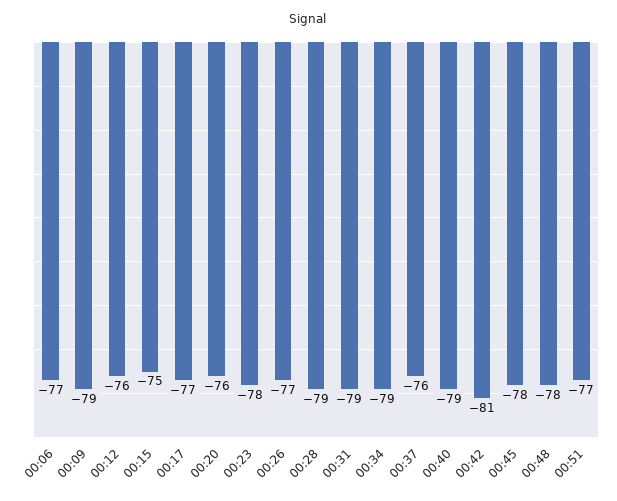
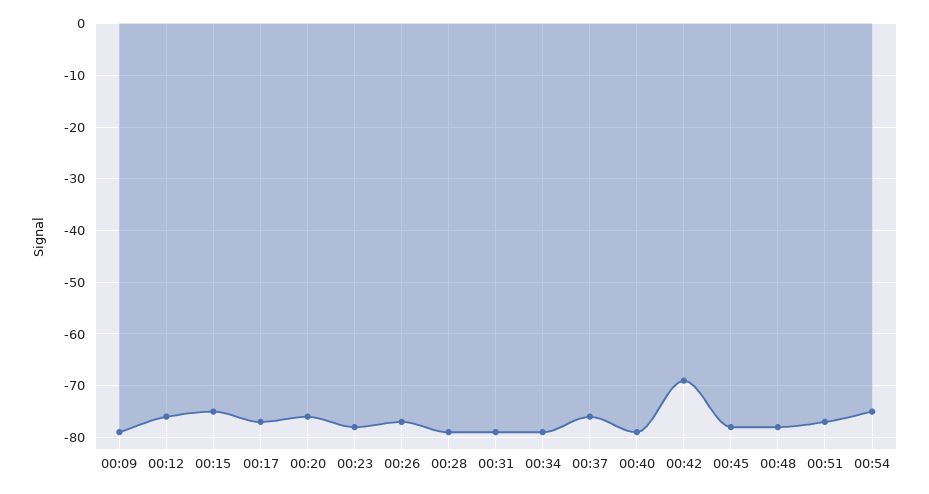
00:06: -77 -> none
00:42: -81 -> -70
00:54: none -> -75

